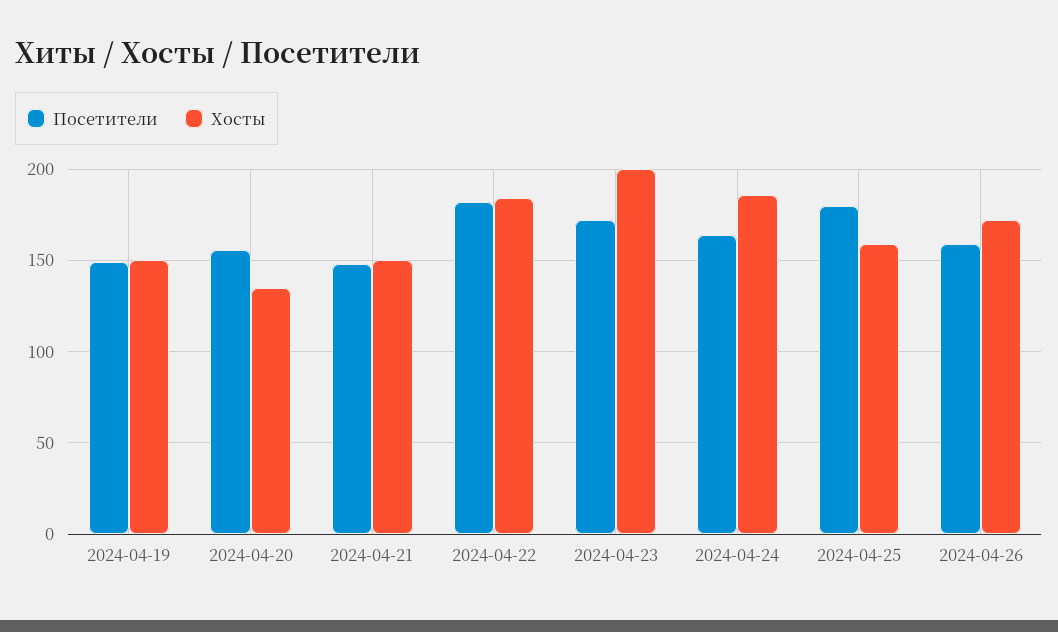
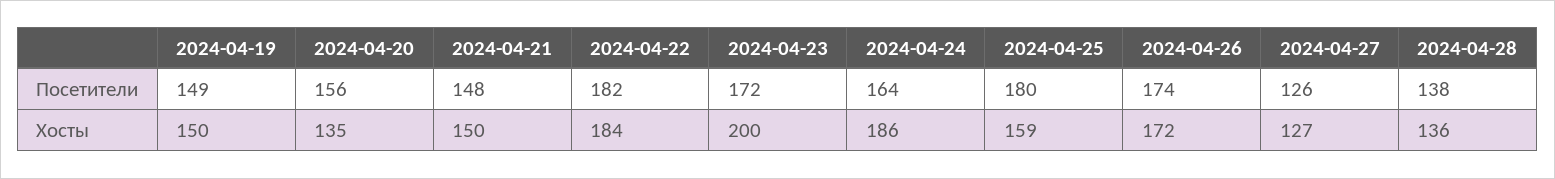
Посетители, 2024-04-26: 160 -> 174
Посетители, 2024-04-27: none -> 126
Посетители, 2024-04-28: none -> 138
Хосты, 2024-04-27: none -> 127
Хосты, 2024-04-28: none -> 136

